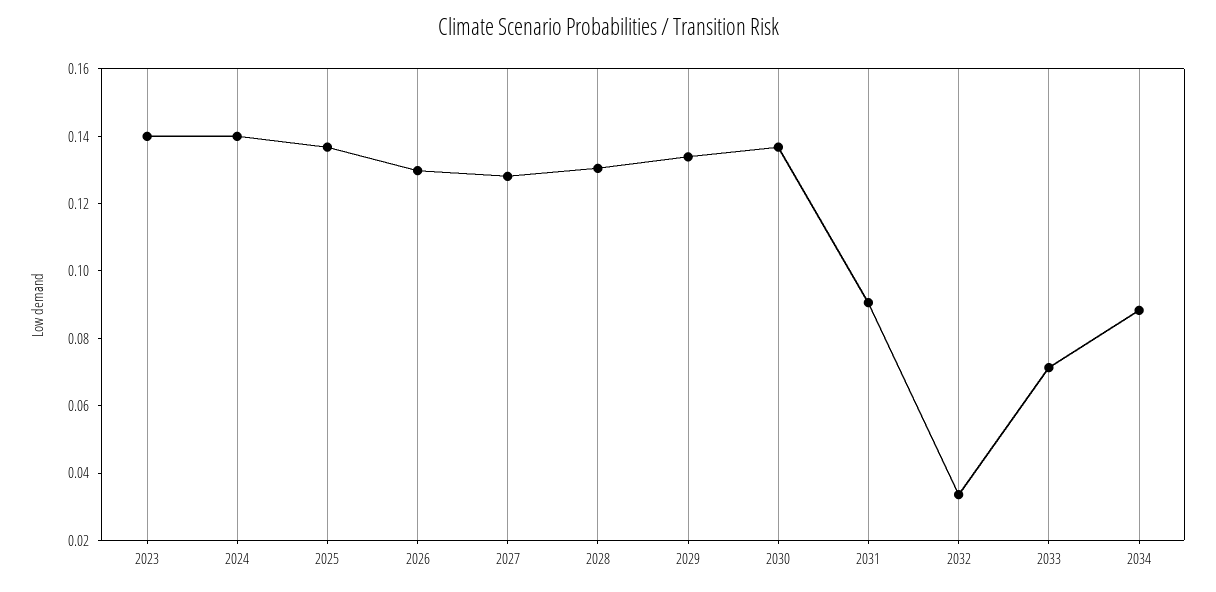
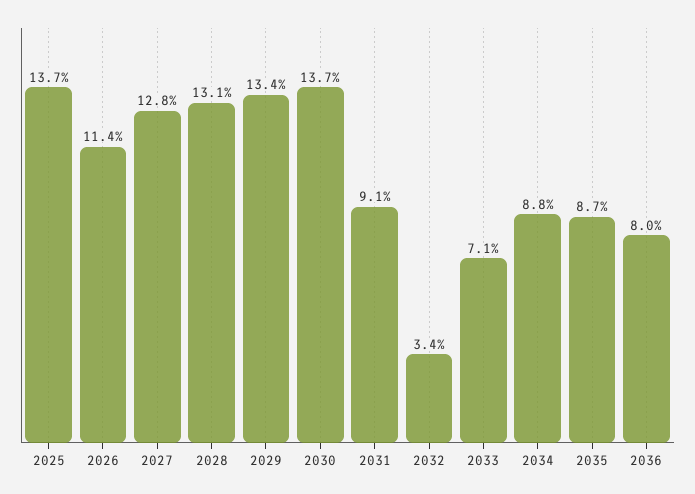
2023: 0.14 -> none
2024: 0.14 -> none
2026: 0.13 -> 0.114
2035: none -> 0.087
2036: none -> 0.08

